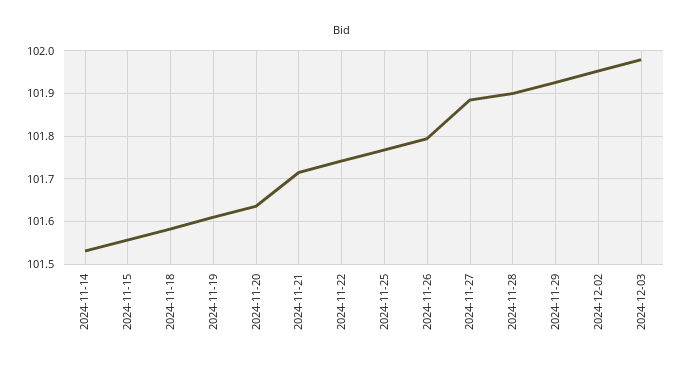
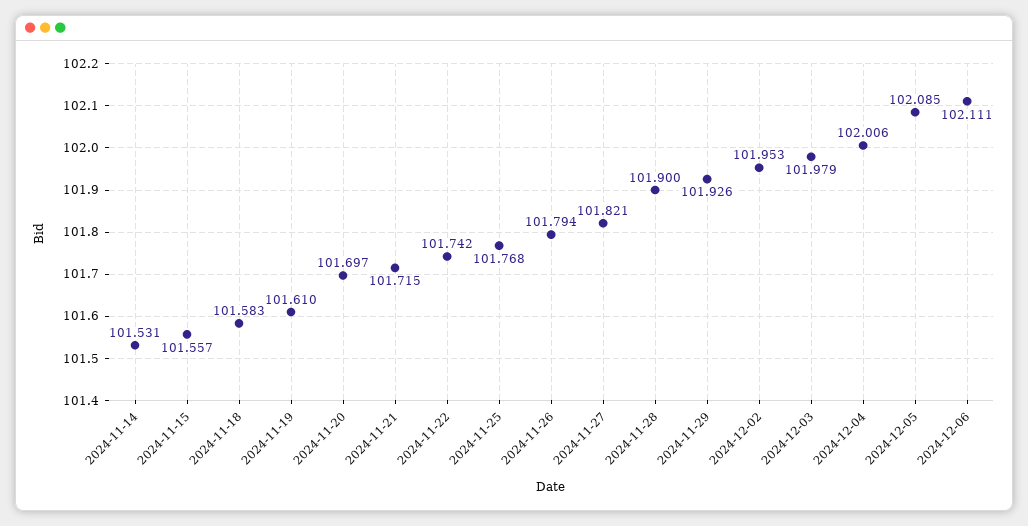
2024-11-20: 101.64 -> 101.697
2024-11-27: 101.88 -> 101.821
2024-12-04: none -> 102.006
2024-12-05: none -> 102.085
2024-12-06: none -> 102.111

